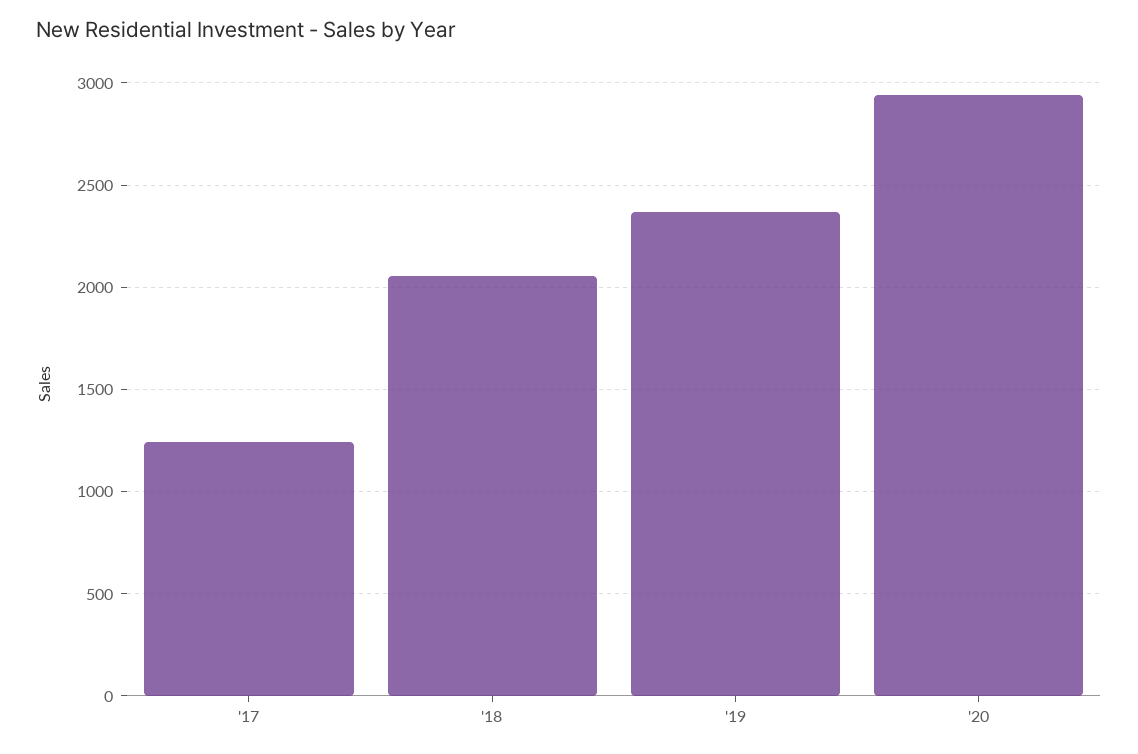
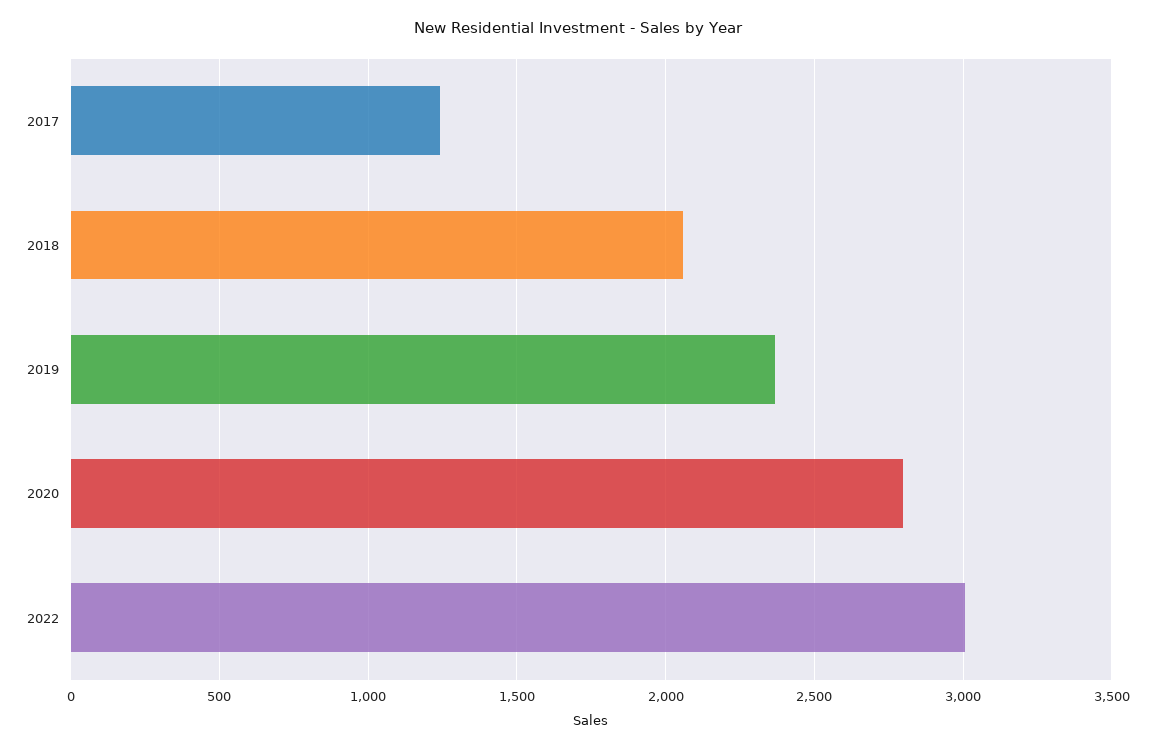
'20: 2950 -> 2800
2022: none -> 3000

